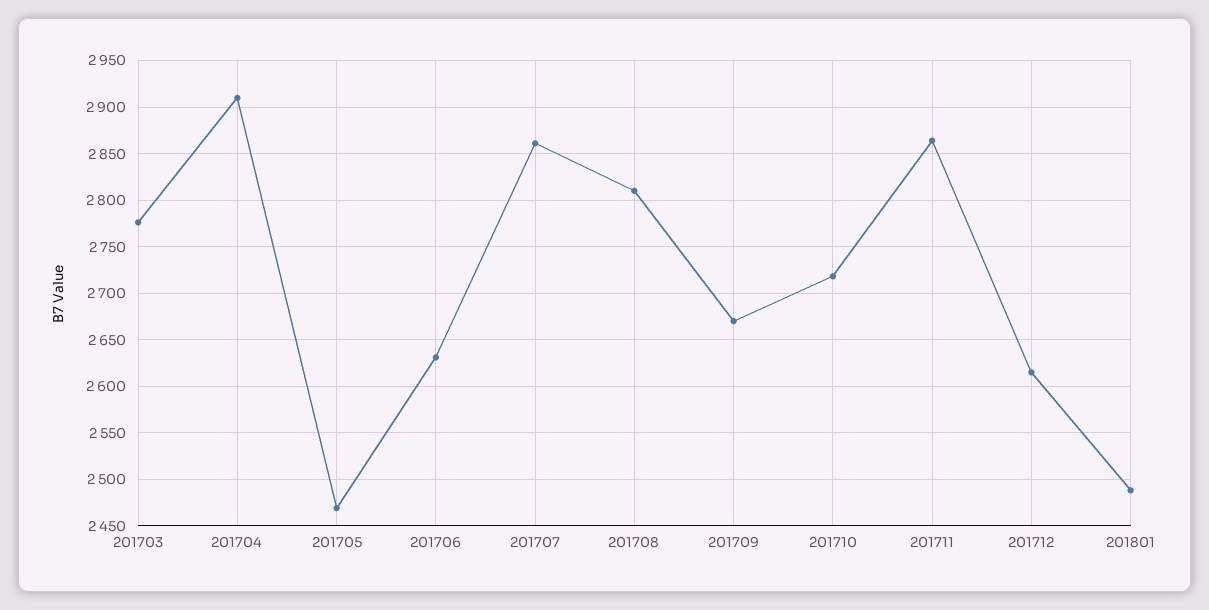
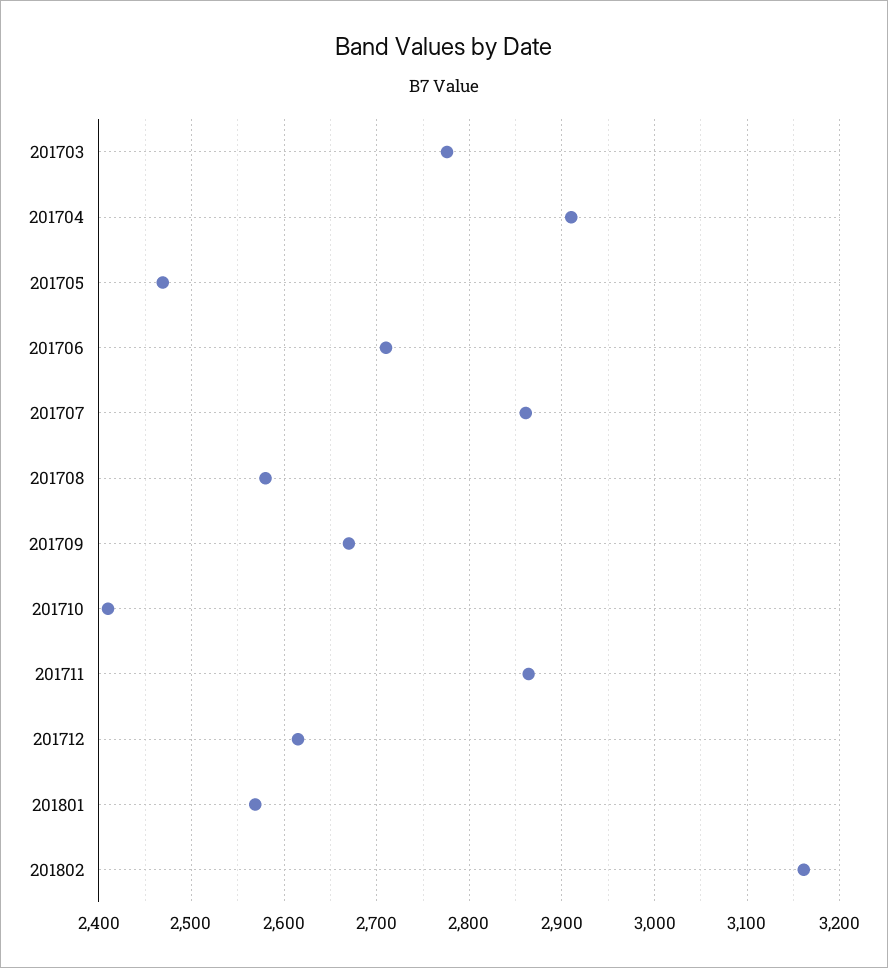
201706: 2630 -> 2710
201708: 2810 -> 2580
201710: 2720 -> 2410
201801: 2490 -> 2570
201802: none -> 3160

